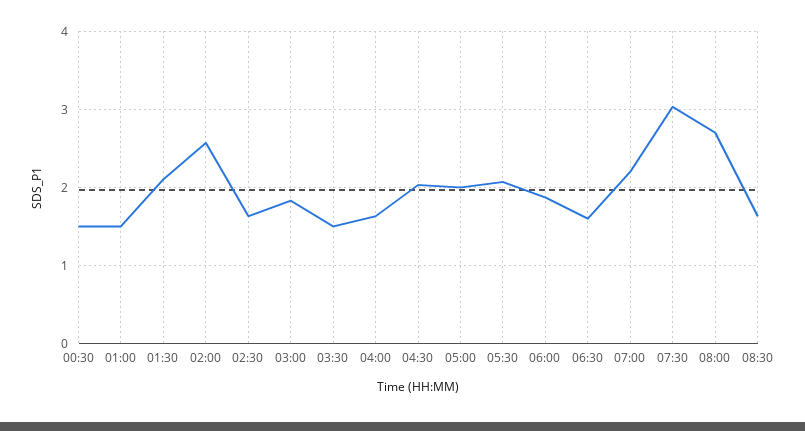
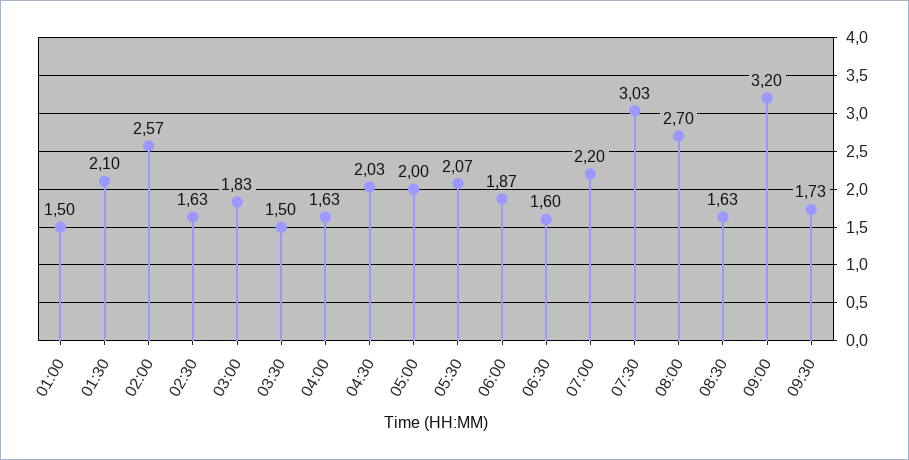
00:30: 1.5 -> none
09:00: none -> 3.2
09:30: none -> 1.73

